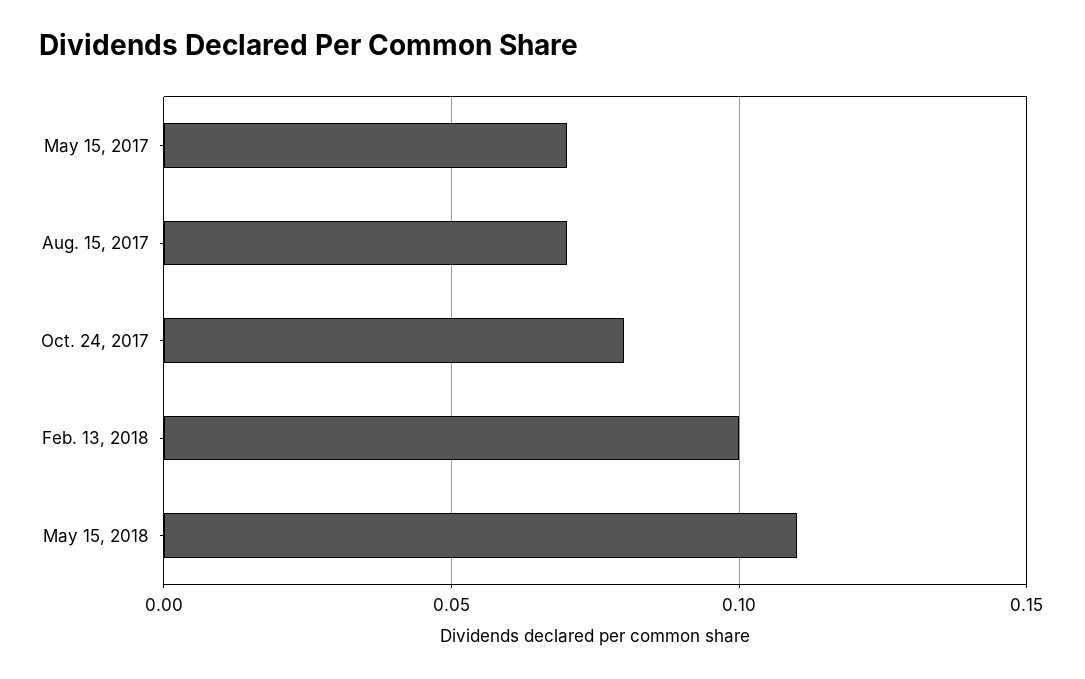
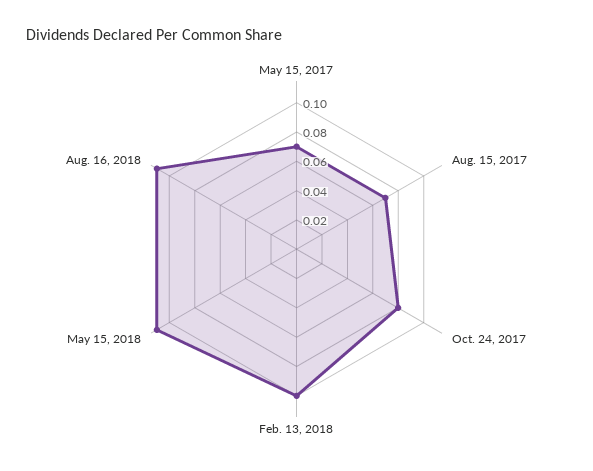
Aug. 16, 2018: none -> 0.11

